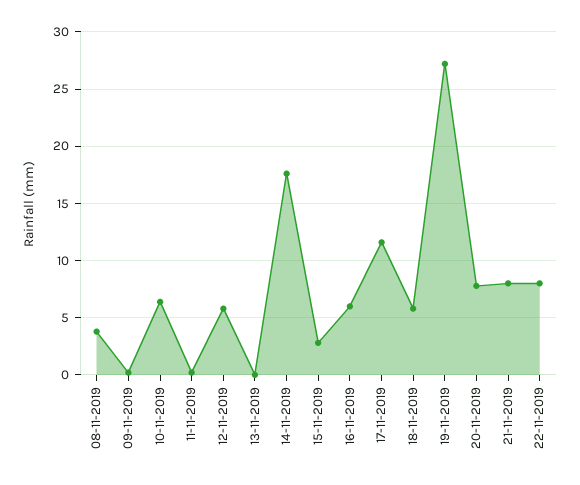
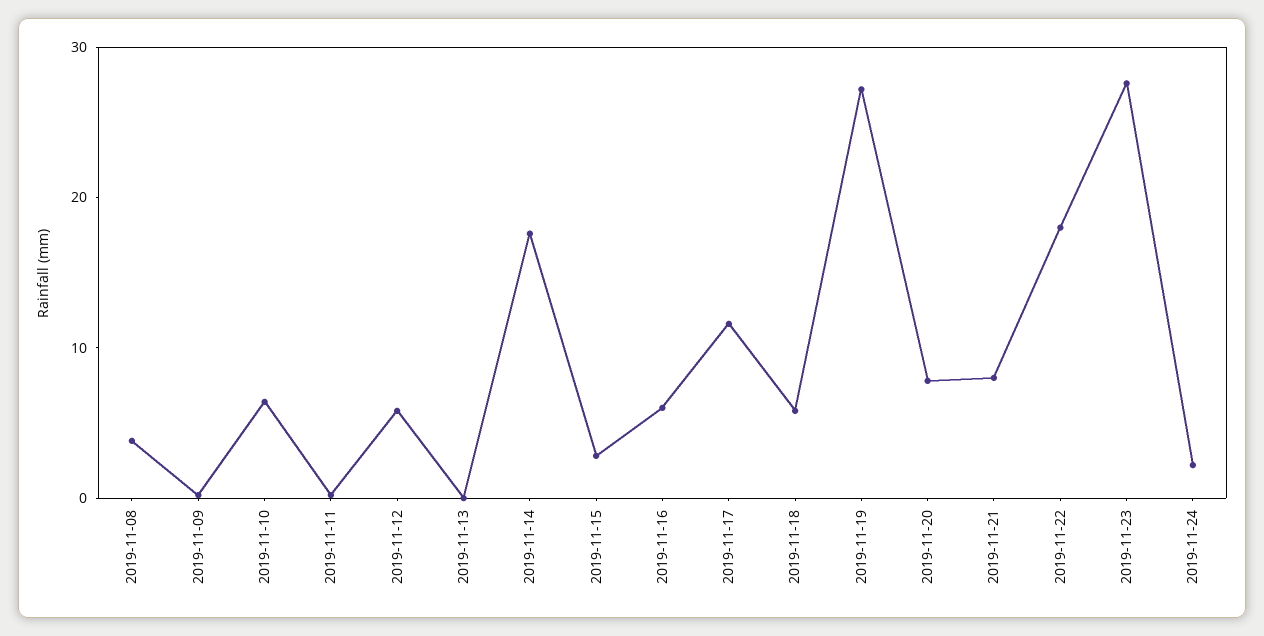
22-11-2019: 8 -> 18
2019-11-23: none -> 28
2019-11-24: none -> 2

